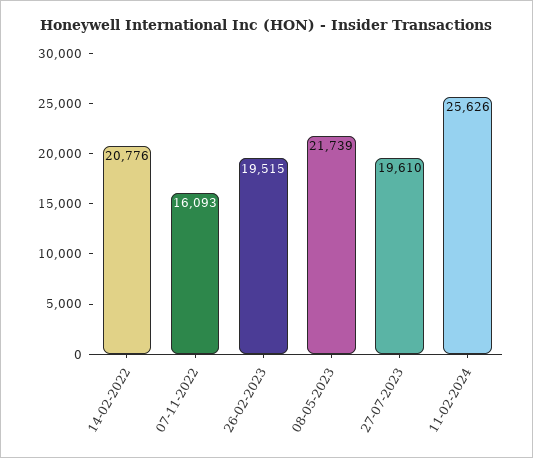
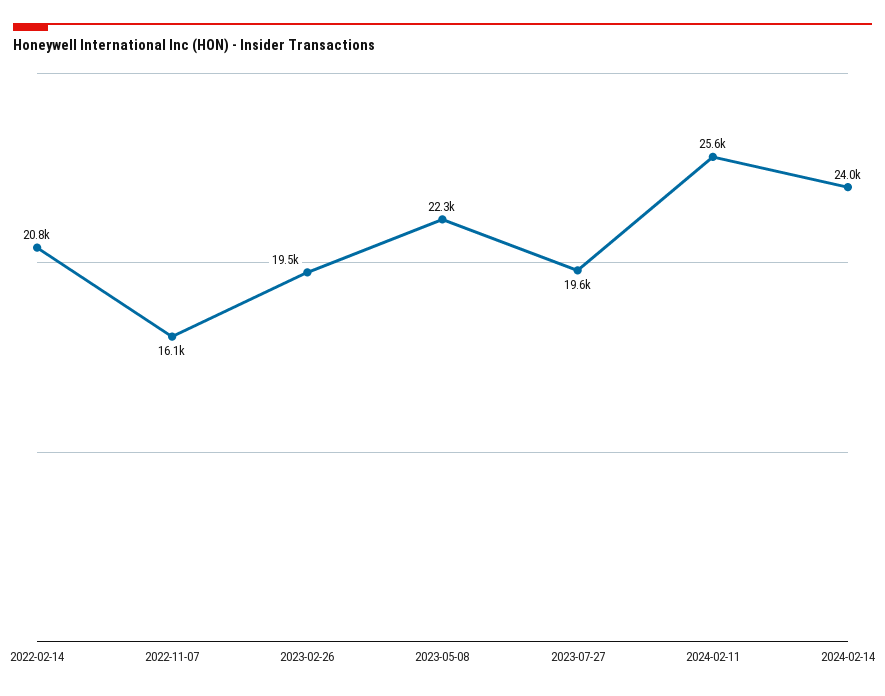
08-05-2023: 21739 -> 22300
2024-02-14: none -> 24000

